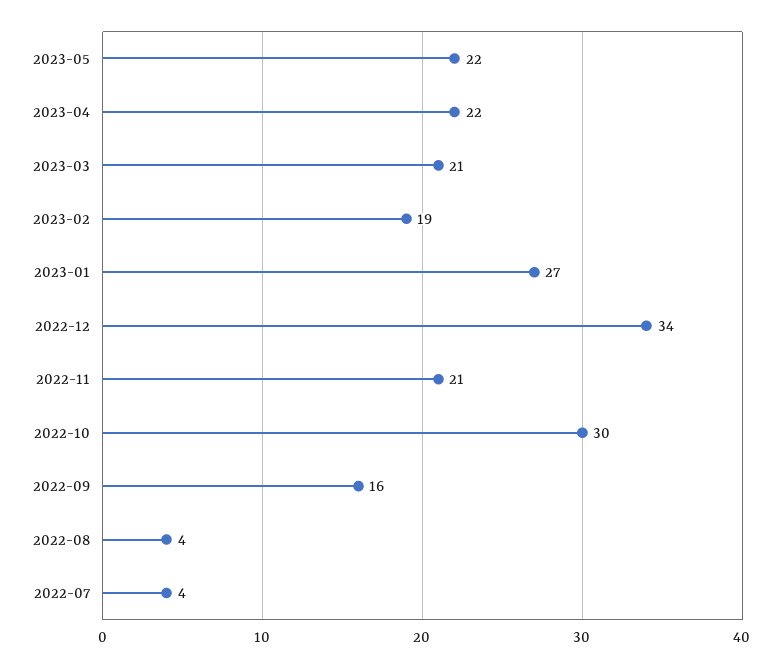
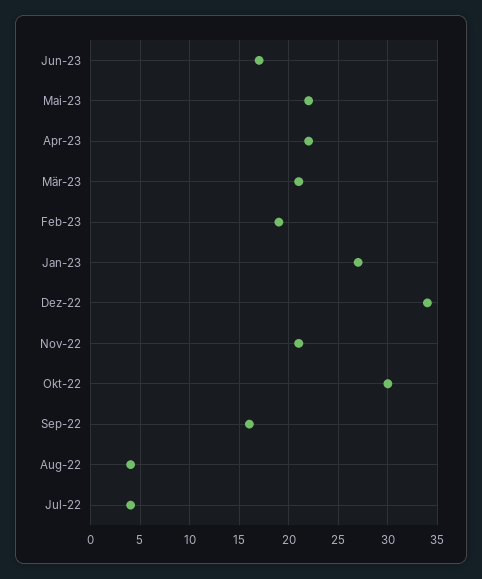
Jun-23: none -> 17

